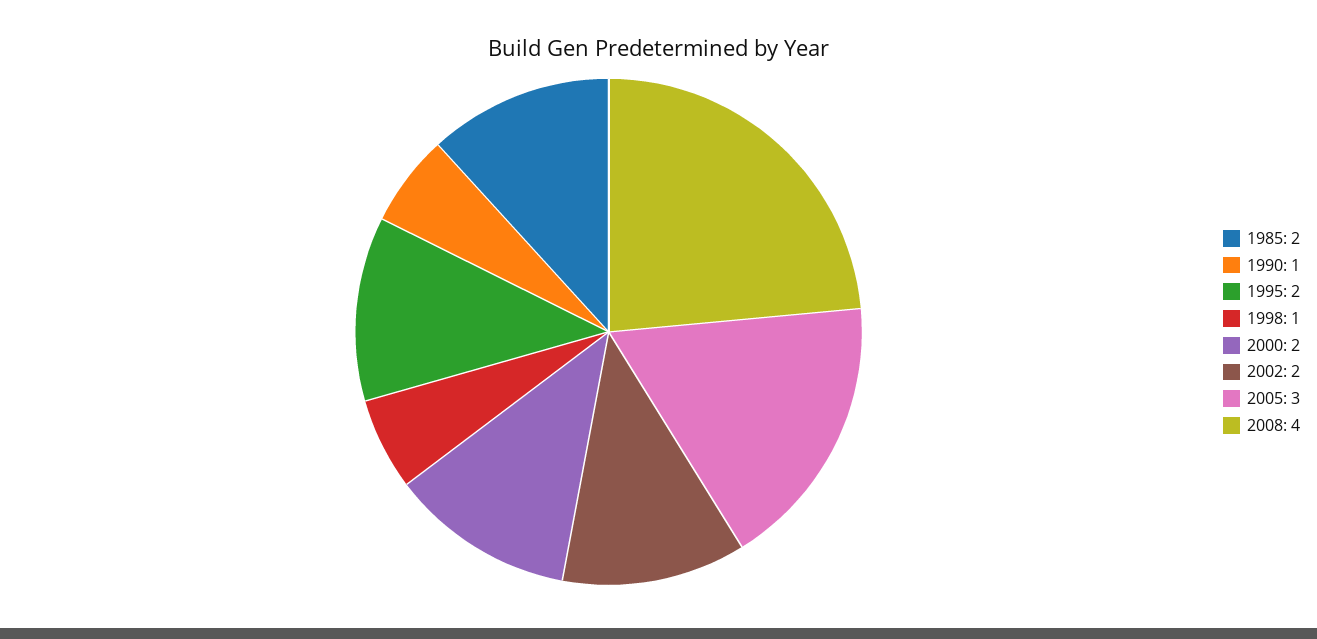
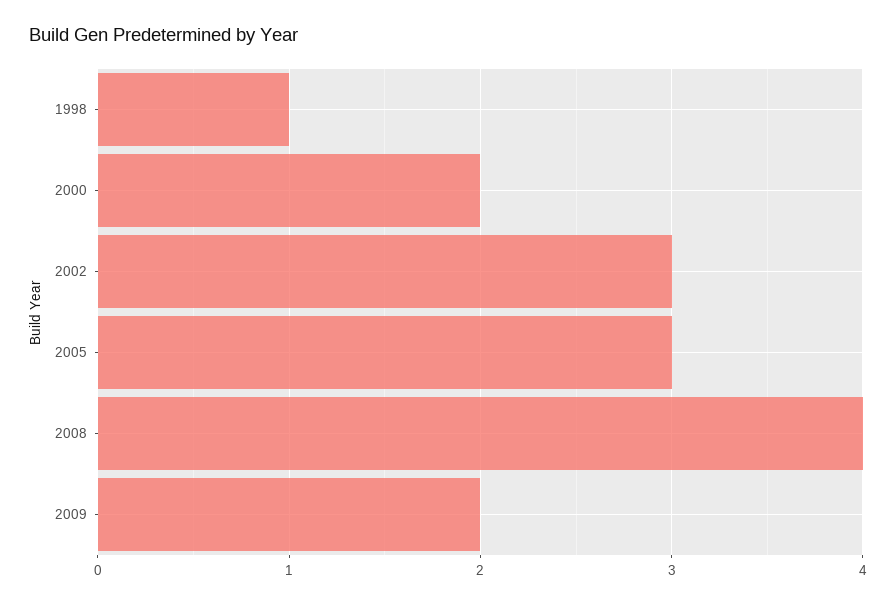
1985: 2 -> none
1990: 1 -> none
1995: 2 -> none
2002: 2 -> 3
2009: none -> 2

